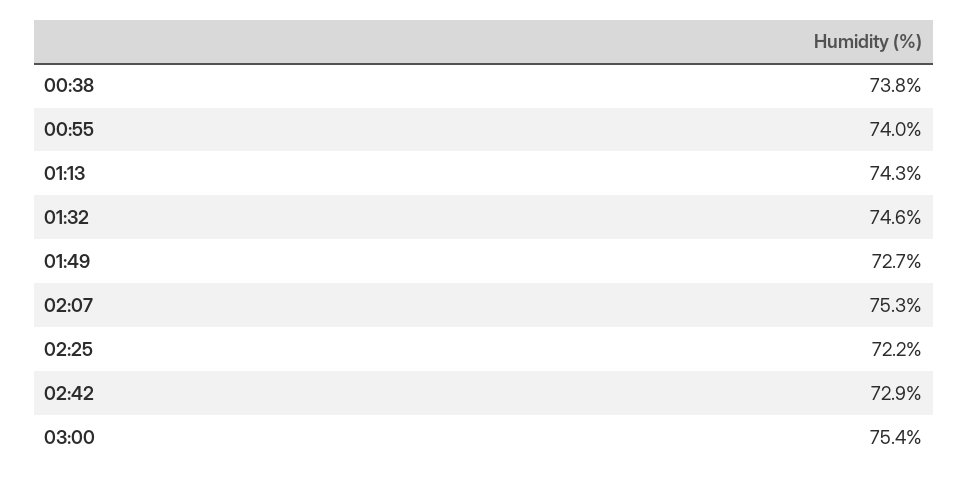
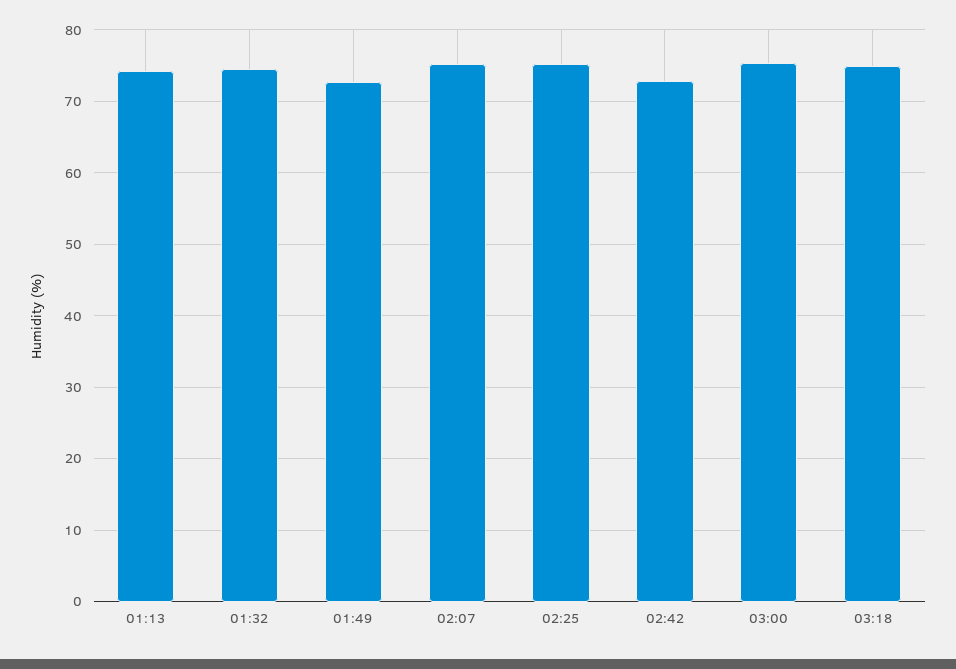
00:38: 73.8 -> none
00:55: 74 -> none
02:25: 72.2 -> 75
03:18: none -> 75

